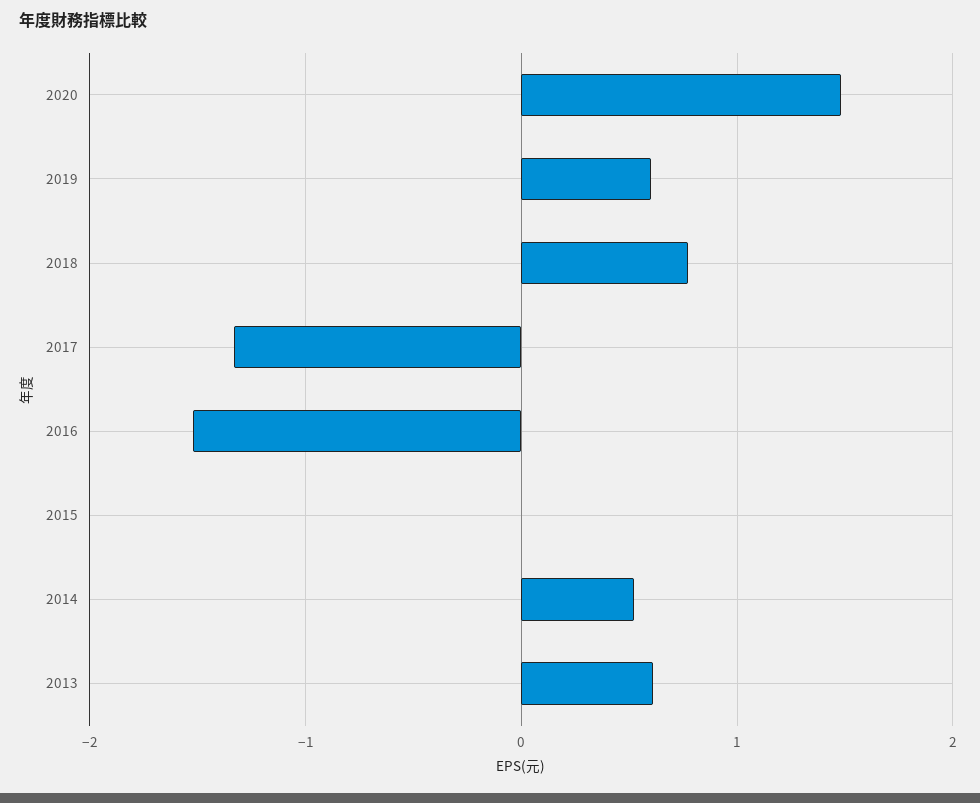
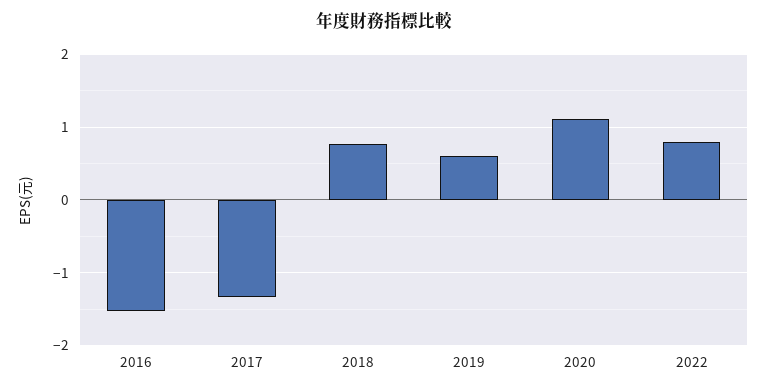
2020: 1.5 -> 1.1
2015: 0 -> none
2014: 0.5 -> none
2013: 0.6 -> none
2022: none -> 0.8

